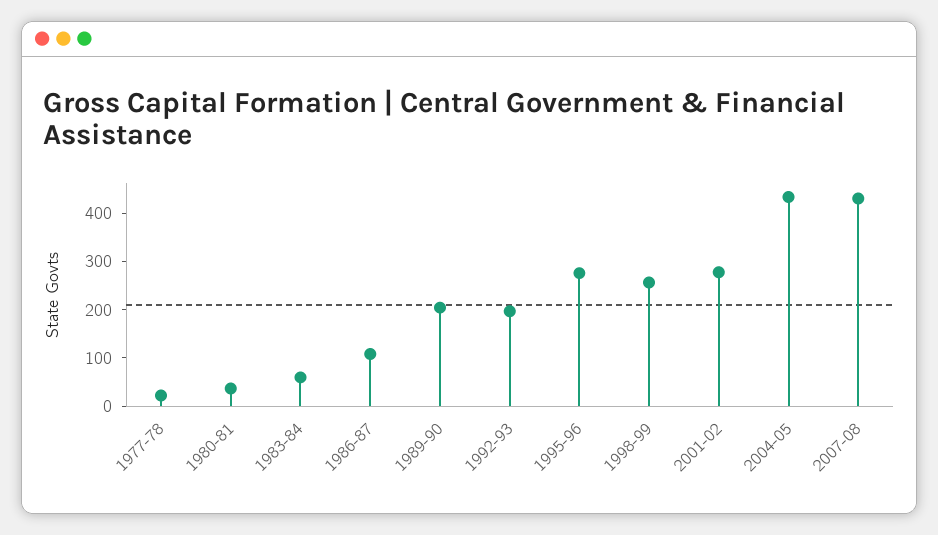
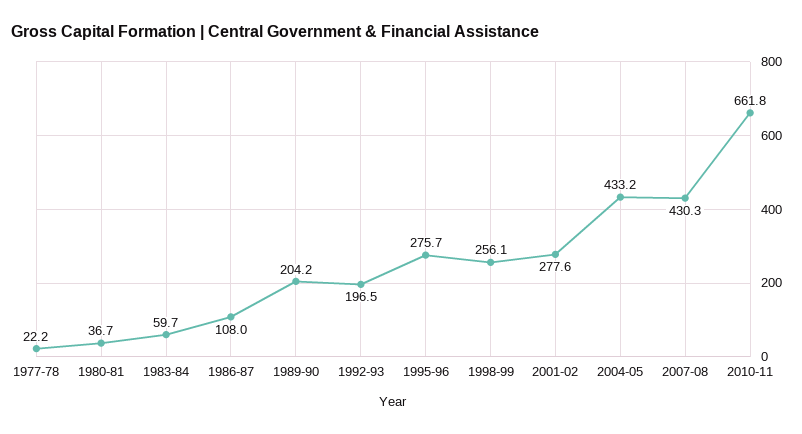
2010-11: none -> 661.8

